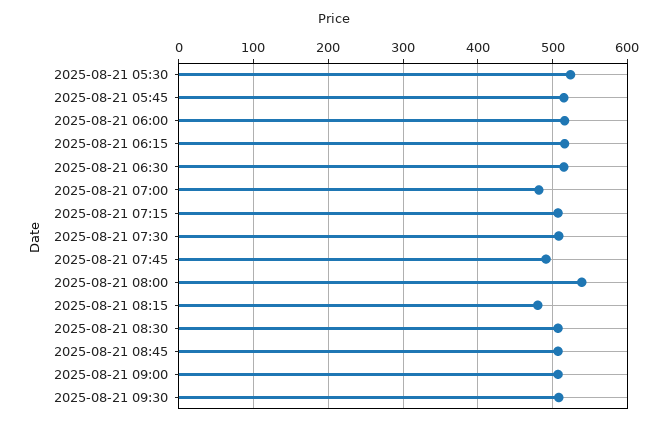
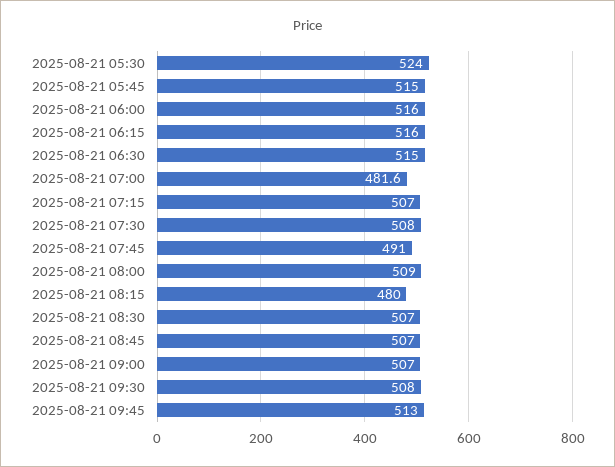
2025-08-21 08:00: 540 -> 509
2025-08-21 09:45: none -> 513

